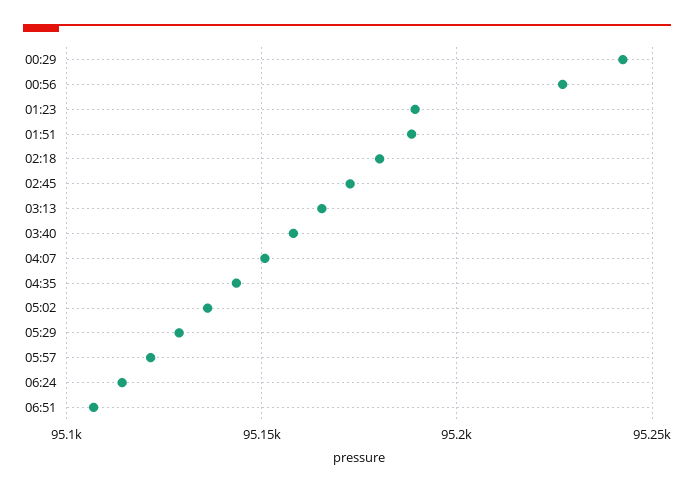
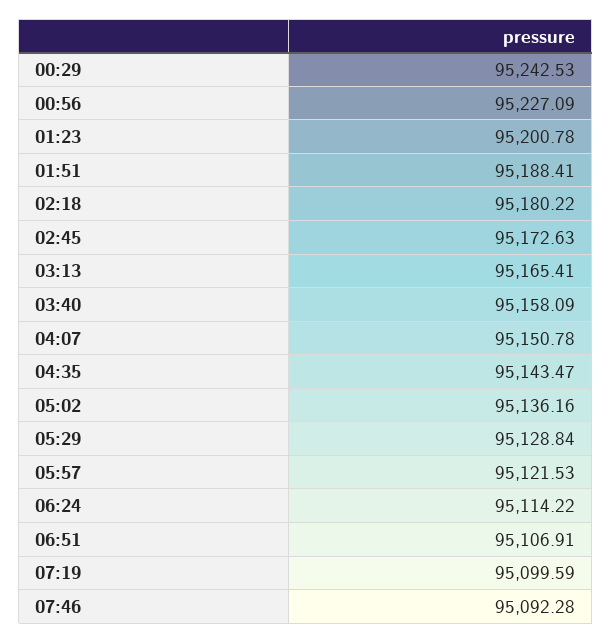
01:23: 95190 -> 95200.78
07:19: none -> 95099.59
07:46: none -> 95092.28

